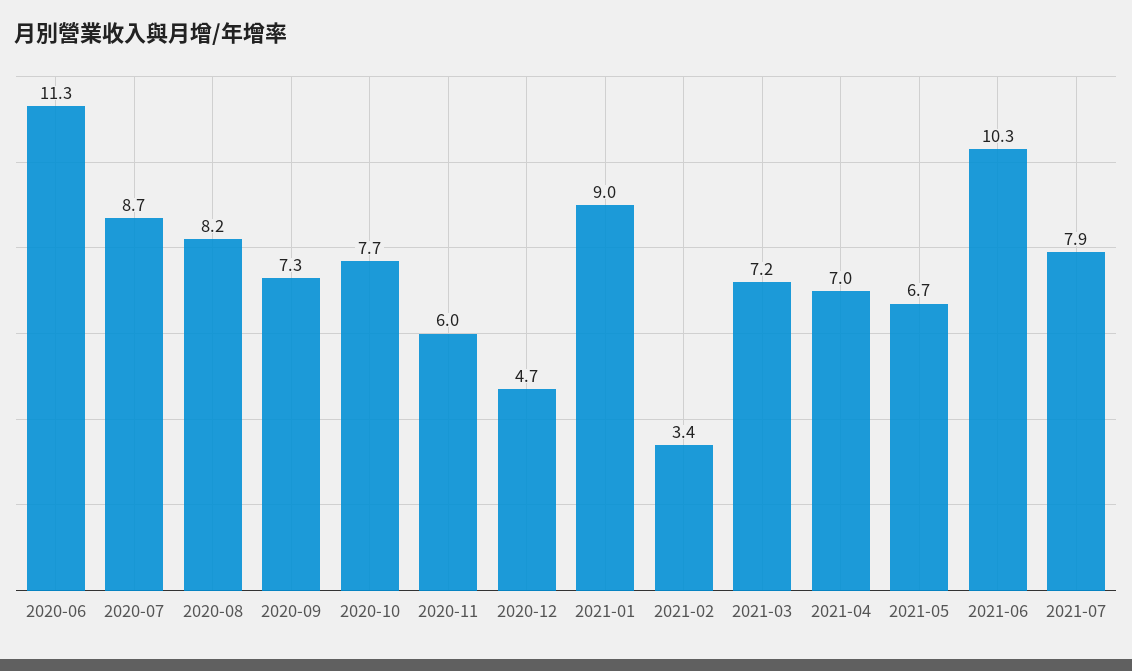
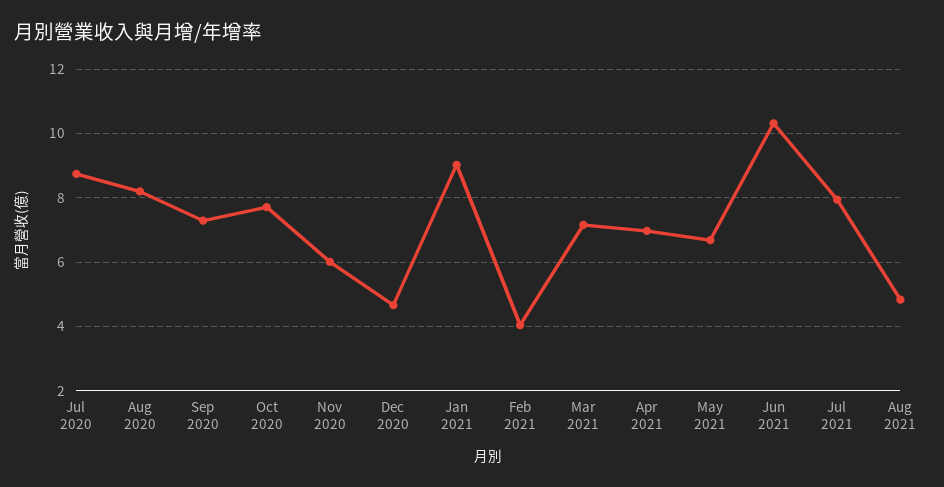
2020-06: 11.3 -> none
2021-02: 3.4 -> 4
Aug 2021: none -> 4.8

